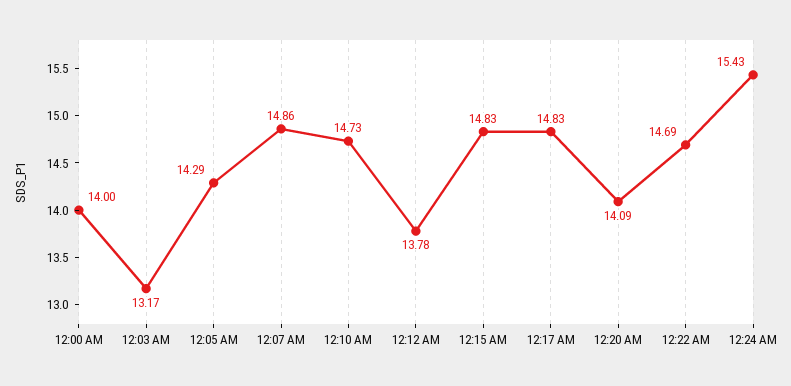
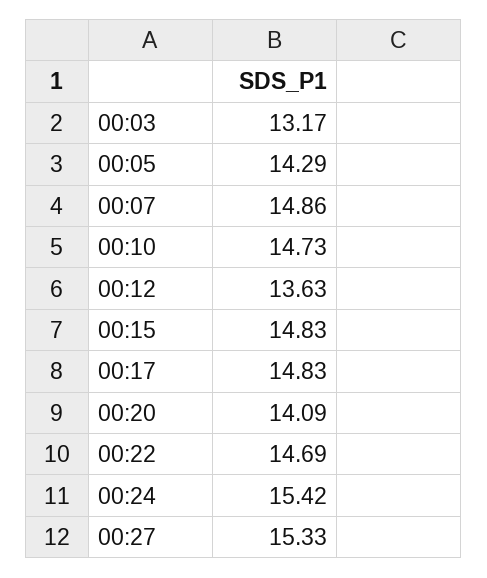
12:00 AM: 14 -> none
12:12 AM: 13.78 -> 13.63
12:24 AM: 15.43 -> 15.42
00:27: none -> 15.33

